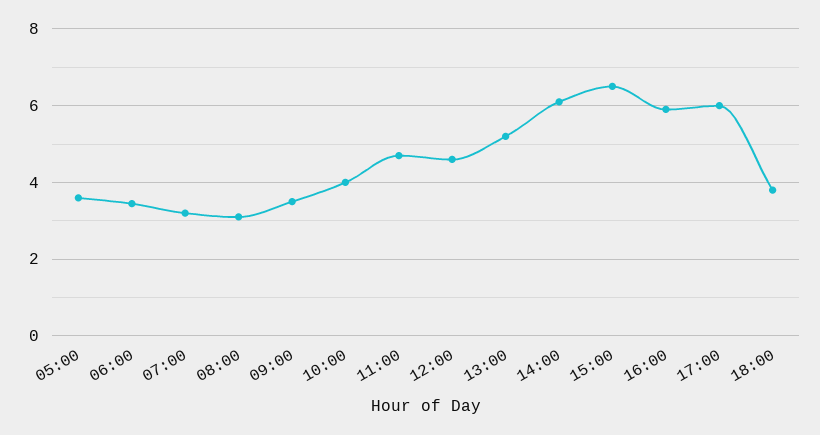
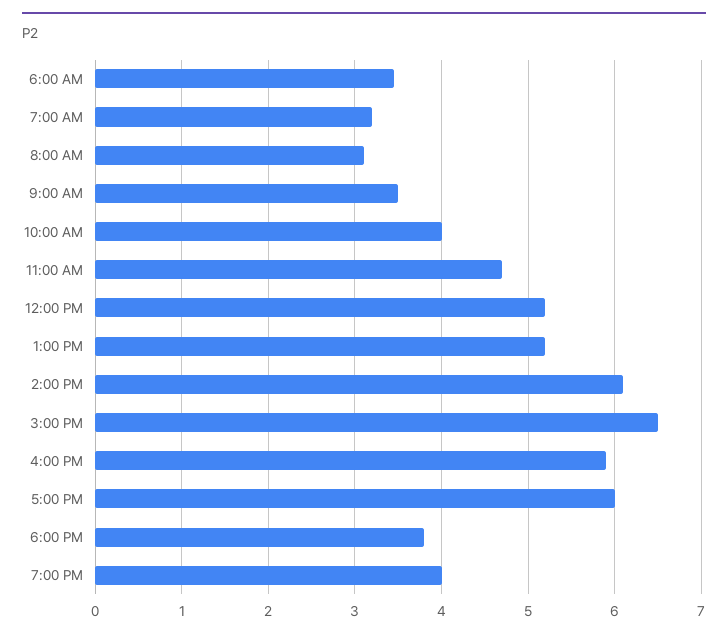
05:00: 3.6 -> none
12:00: 4.6 -> 5.2
7:00 PM: none -> 4

